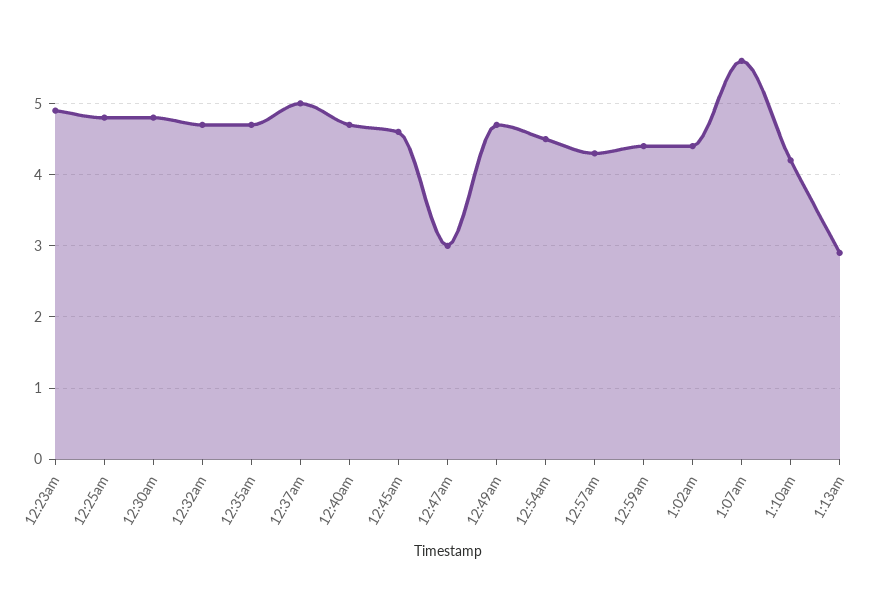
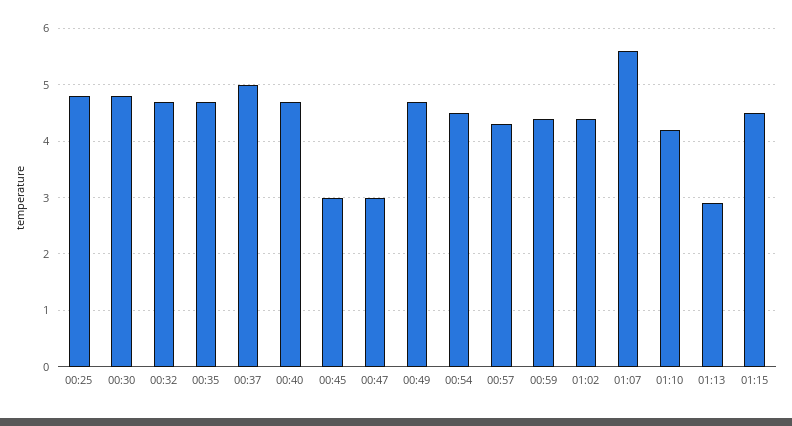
12:23am: 4.9 -> none
12:45am: 4.6 -> 3
01:15: none -> 4.5

